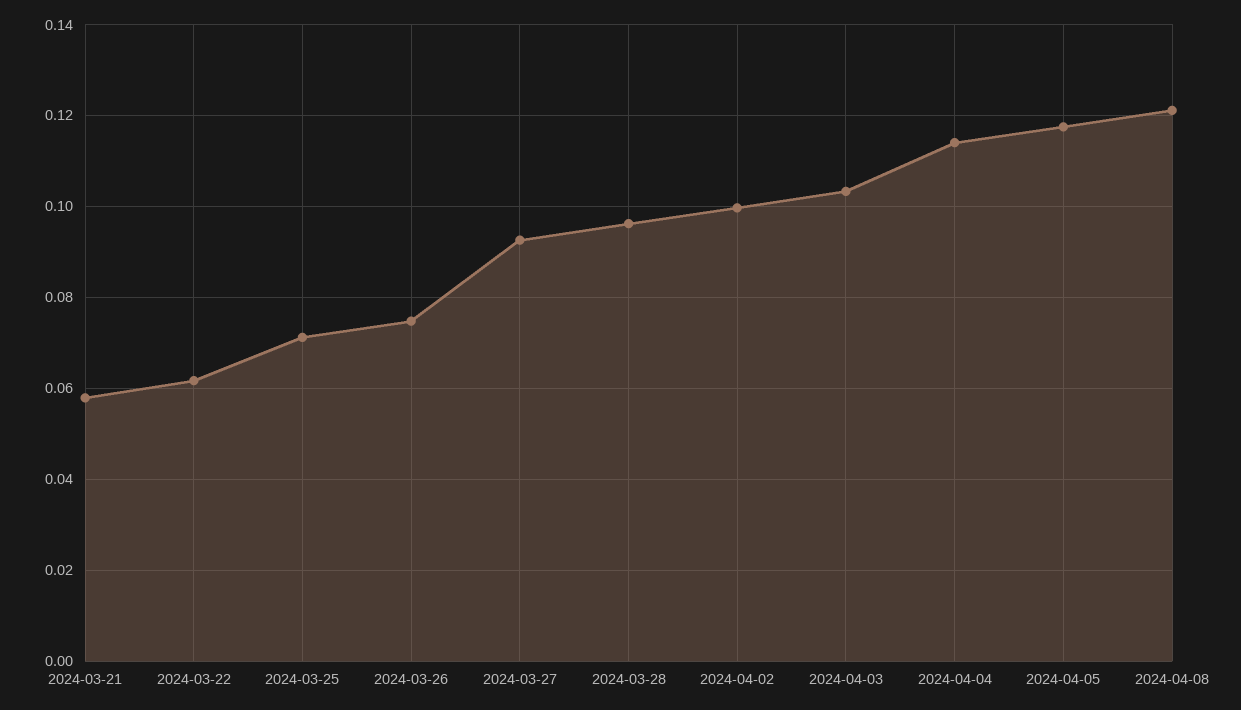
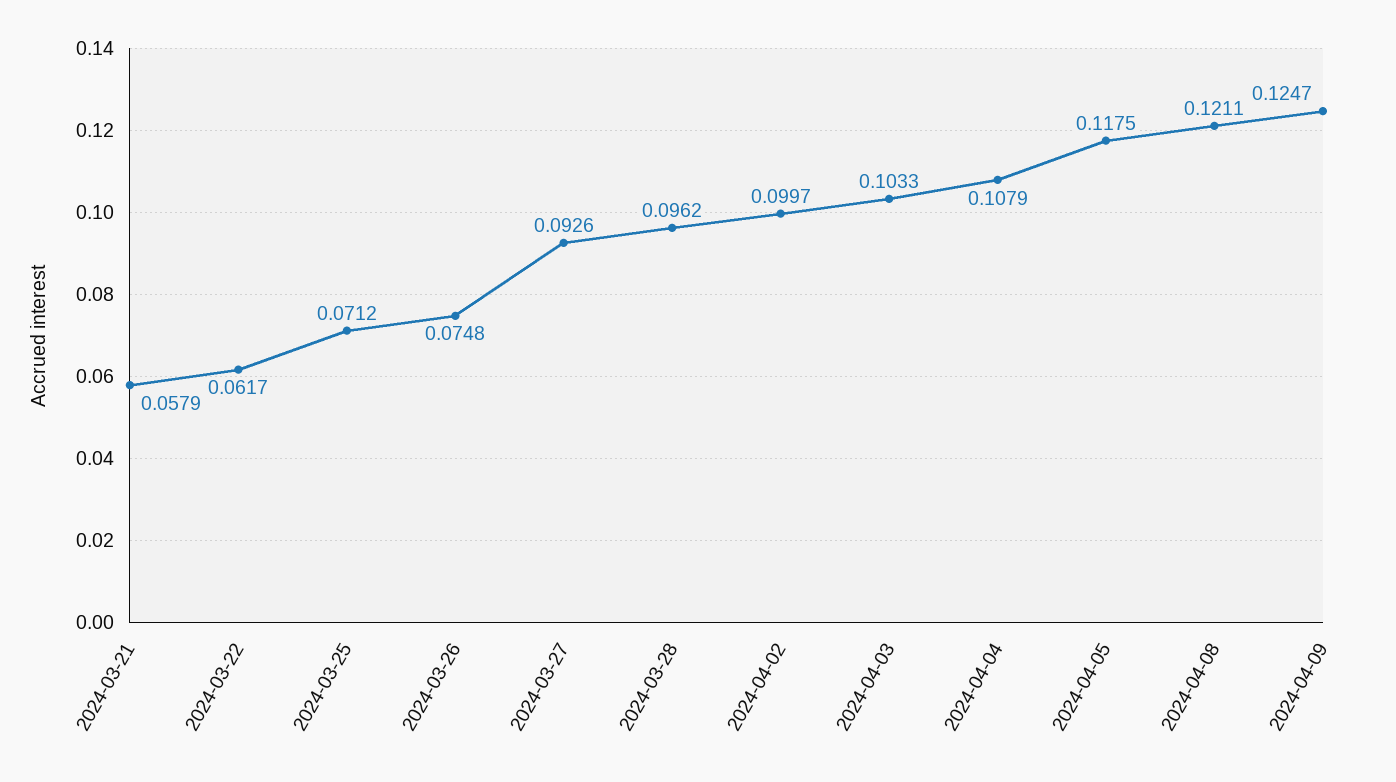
2024-04-04: 0.114 -> 0.1079
2024-04-09: none -> 0.1247

